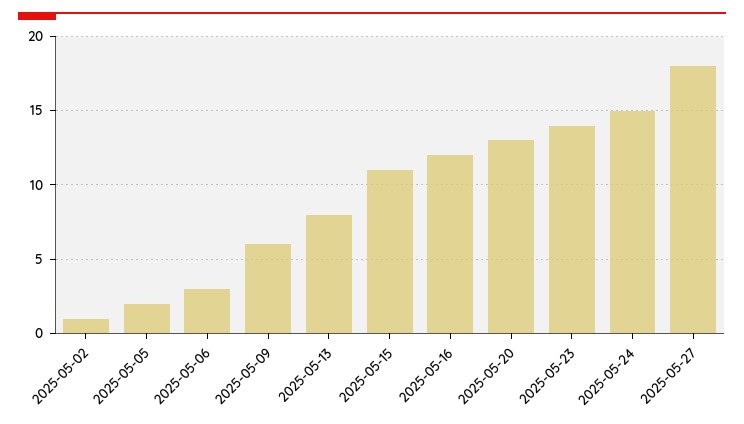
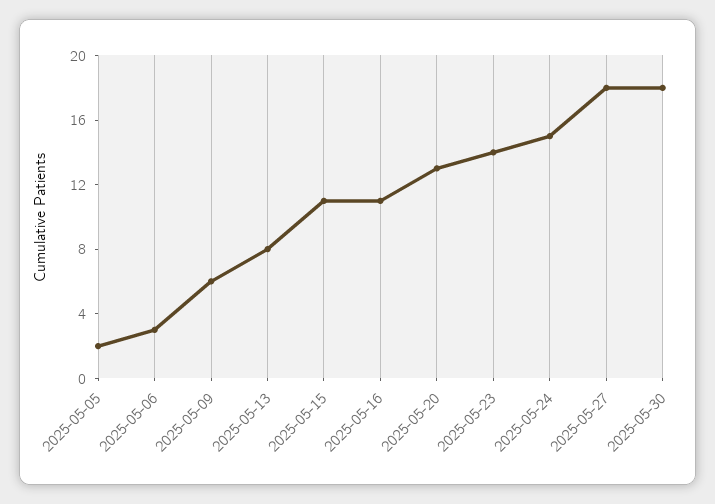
2025-05-02: 1 -> none
2025-05-16: 12 -> 11
2025-05-30: none -> 18

